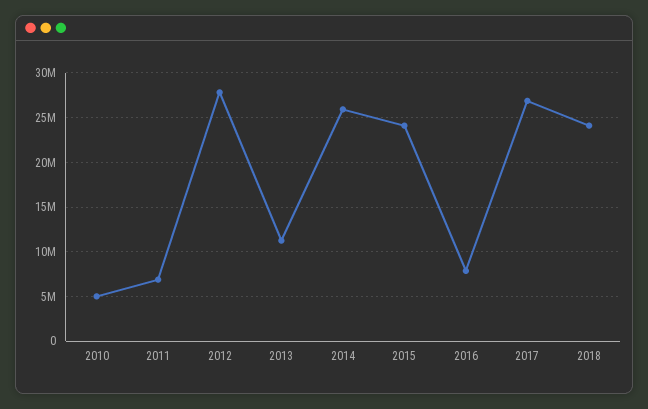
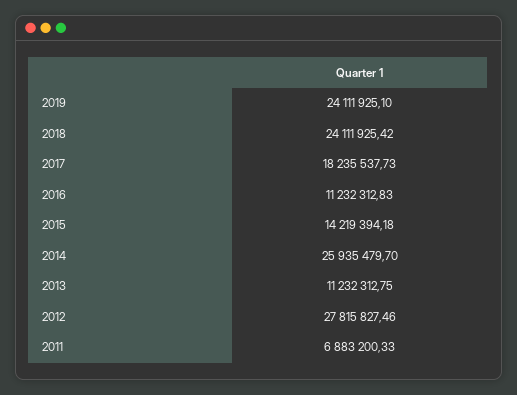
2010: 5000000 -> none
2015: 24000000 -> 14219394.18
2016: 8000000 -> 11232312.83
2017: 27000000 -> 18235537.73
2019: none -> 24111925.1

